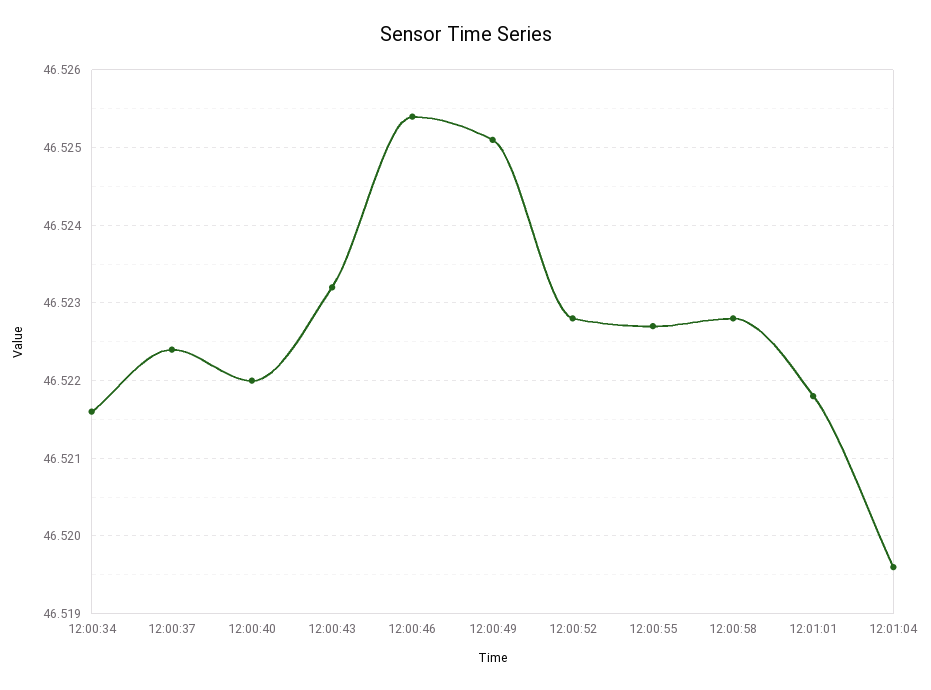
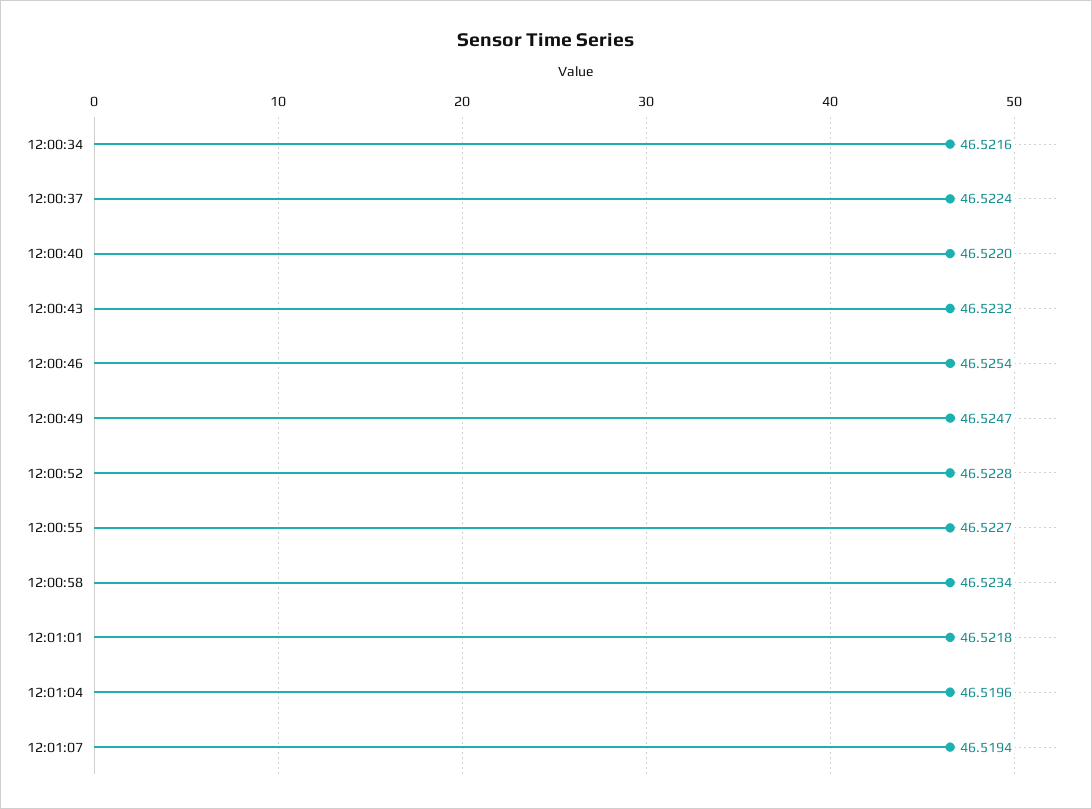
12:00:49: 46.5251 -> 46.5247
12:00:58: 46.5228 -> 46.5234
12:01:07: none -> 46.5194

